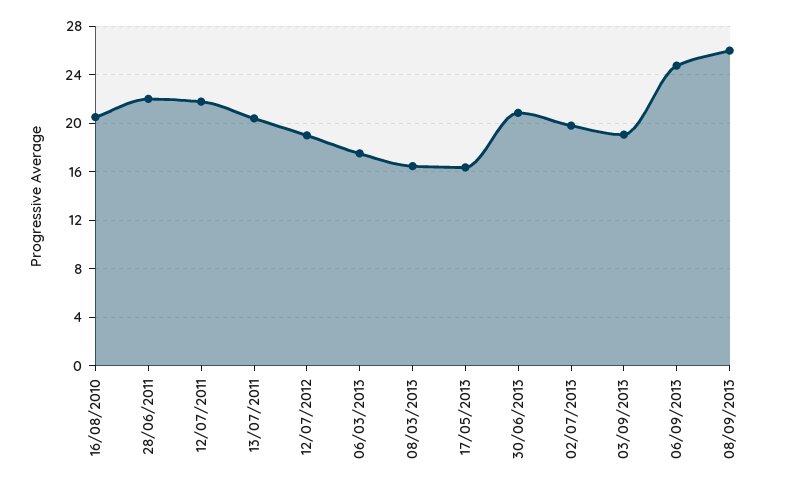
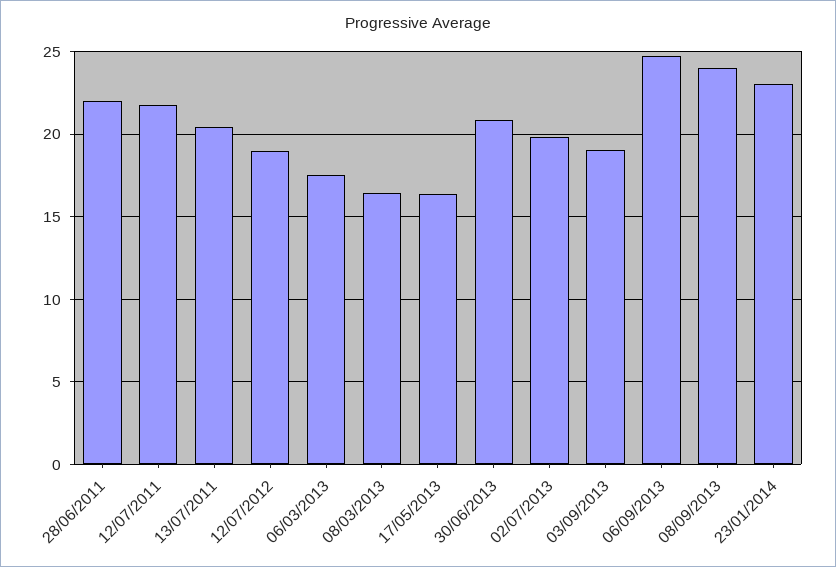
16/08/2010: 20.5 -> none
08/09/2013: 26 -> 24
23/01/2014: none -> 23

